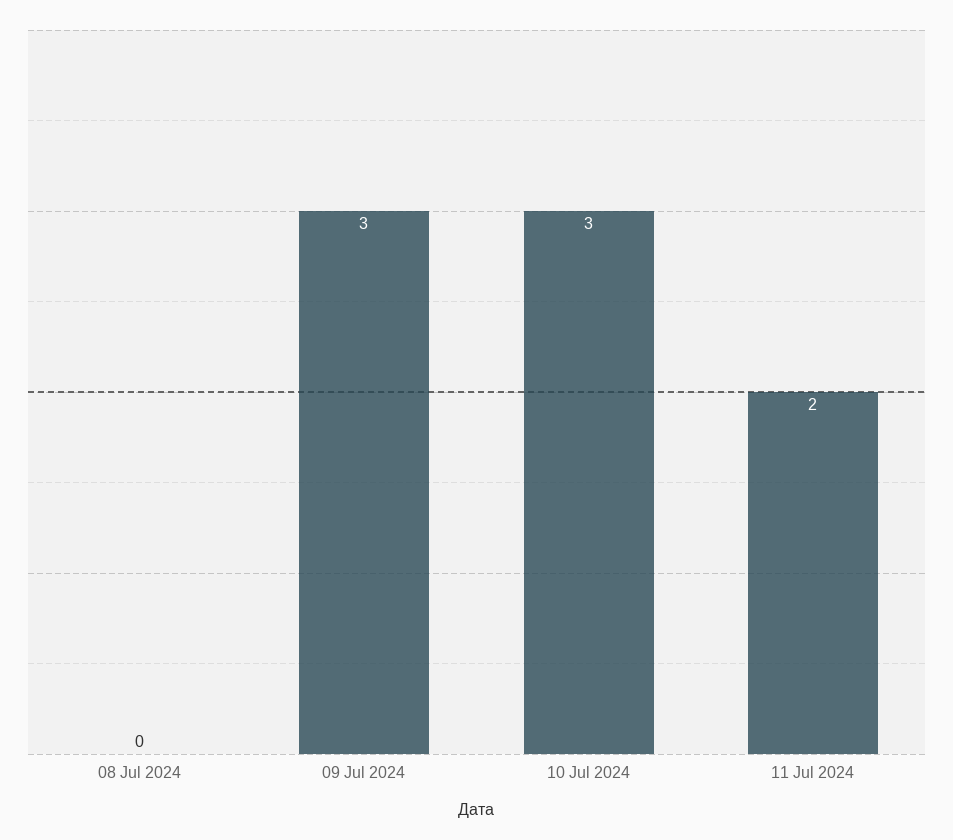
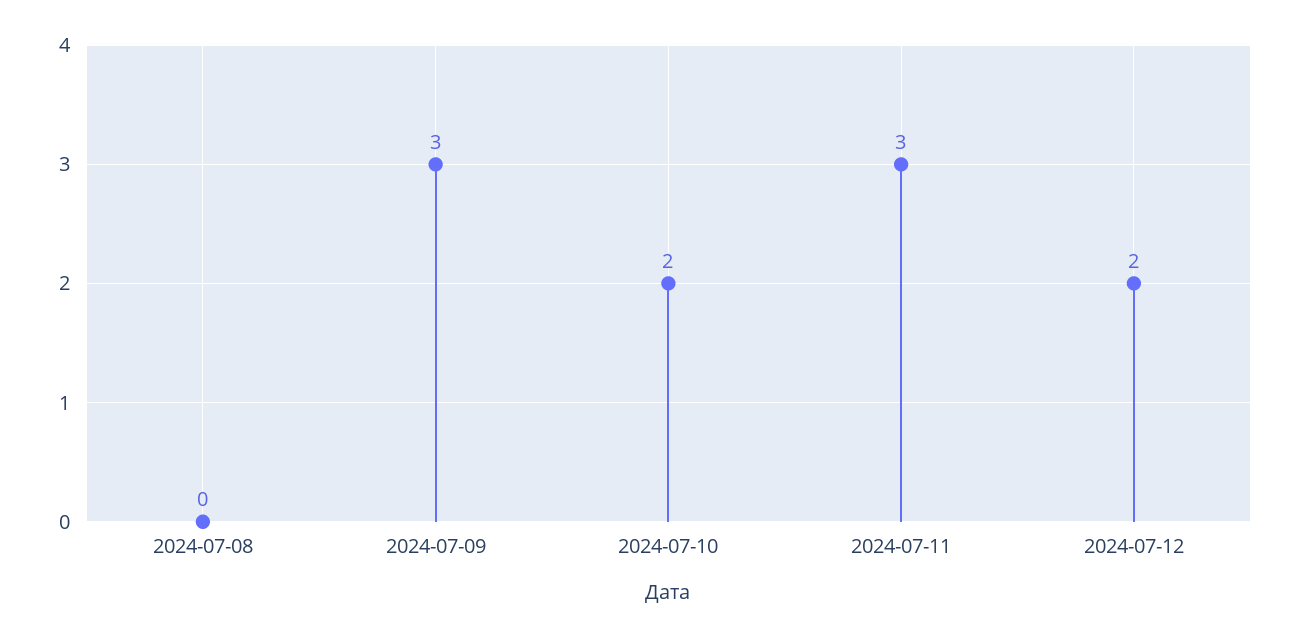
10 Jul 2024: 3 -> 2
11 Jul 2024: 2 -> 3
2024-07-12: none -> 2

